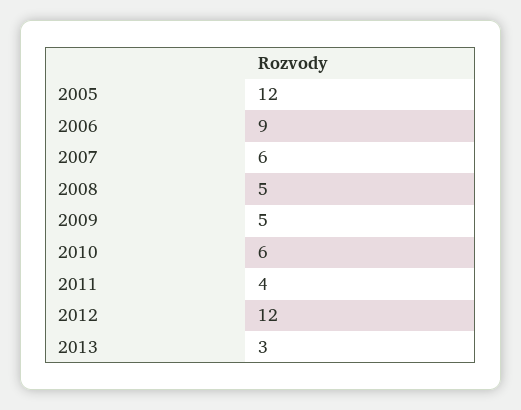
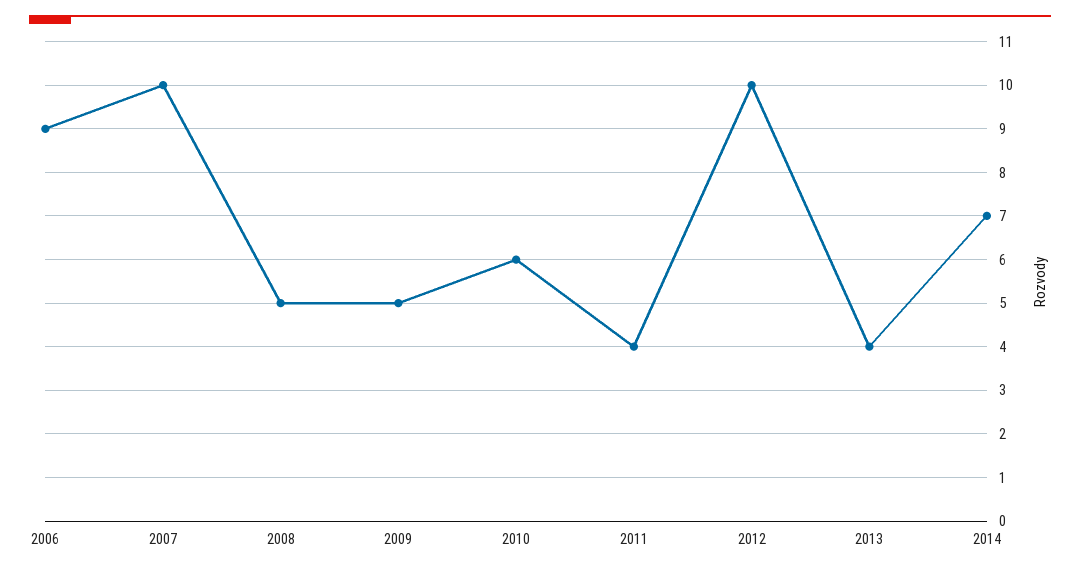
2005: 12 -> none
2007: 6 -> 10
2012: 12 -> 10
2013: 3 -> 4
2014: none -> 7

